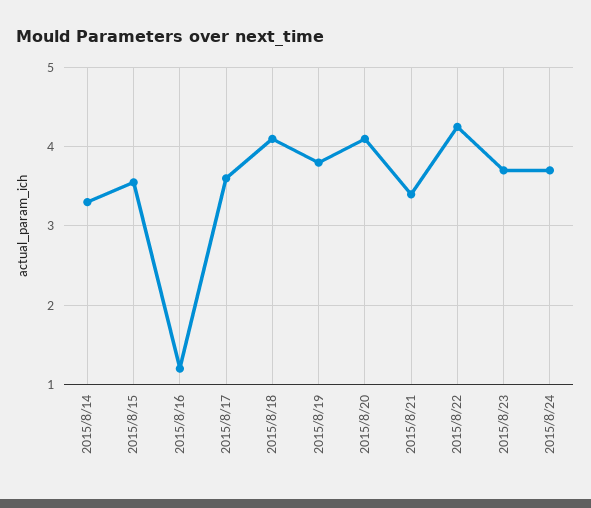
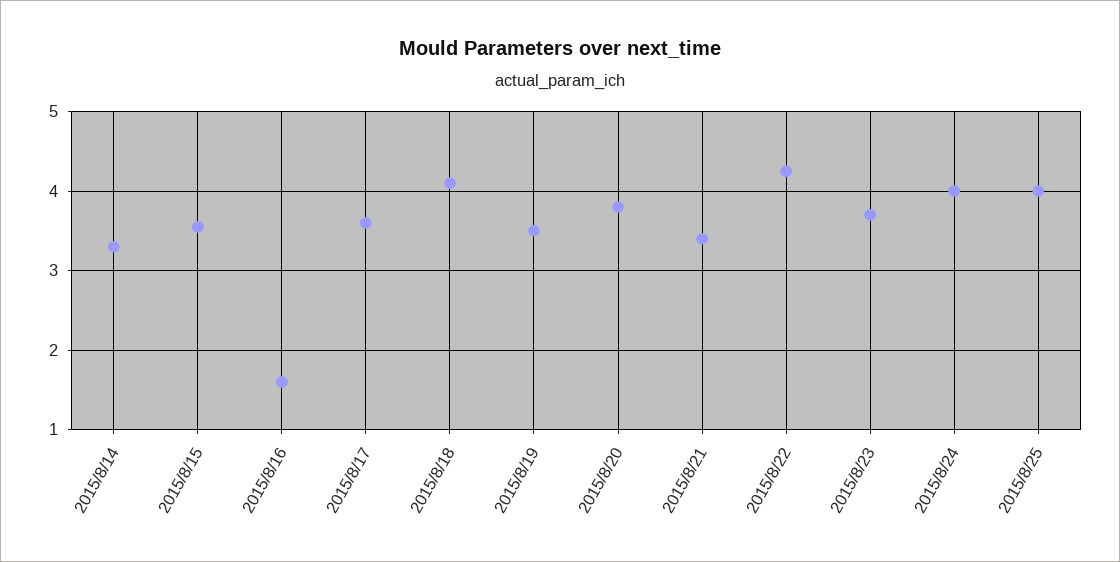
2015/8/16: 1.2 -> 1.6
2015/8/19: 3.8 -> 3.5
2015/8/20: 4.1 -> 3.8
2015/8/24: 3.7 -> 4
2015/8/25: none -> 4

